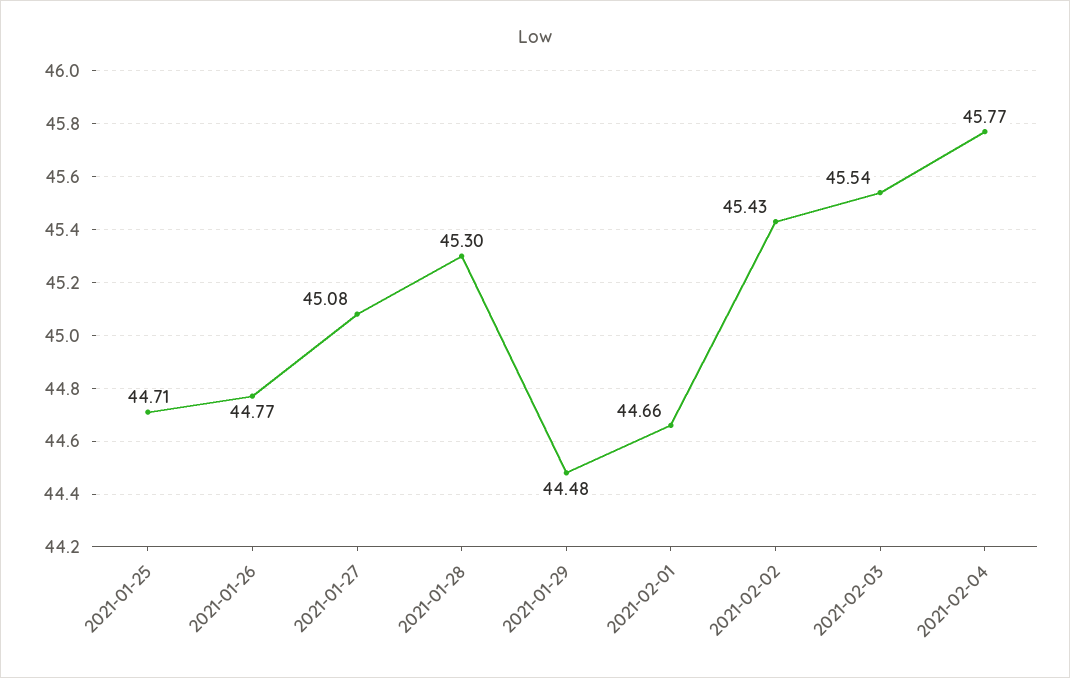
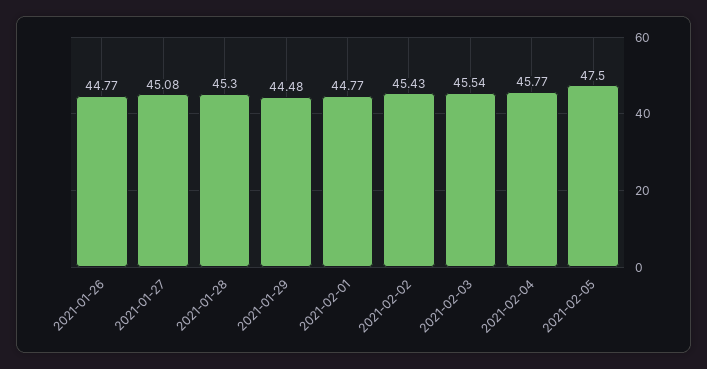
2021-01-25: 44.71 -> none
2021-02-01: 44.66 -> 44.77
2021-02-05: none -> 47.5

